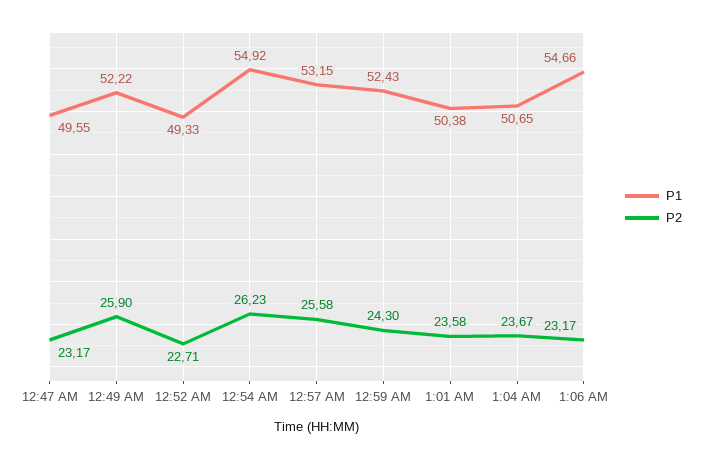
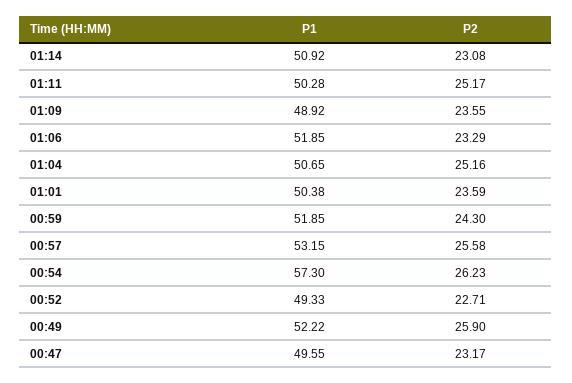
P1, 12:54 AM: 54.92 -> 57.3
P1, 12:59 AM: 52.43 -> 51.85
P2, 1:01 AM: 23.58 -> 23.59
P2, 1:04 AM: 23.67 -> 25.16
P1, 1:06 AM: 54.66 -> 51.85
P2, 1:06 AM: 23.17 -> 23.29
P1, 01:14: none -> 50.92
P2, 01:14: none -> 23.08
P1, 01:11: none -> 50.28
P2, 01:11: none -> 25.17
P1, 01:09: none -> 48.92
P2, 01:09: none -> 23.55

